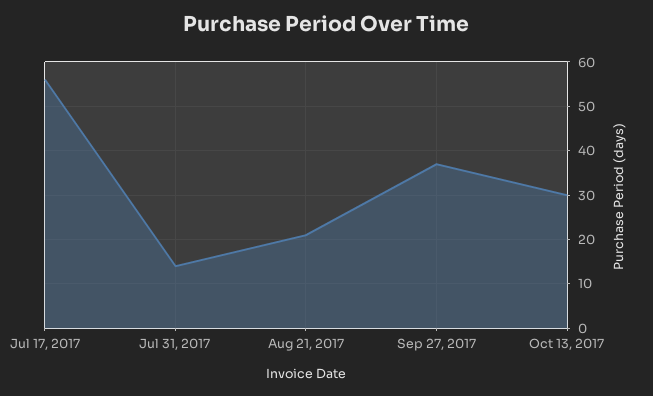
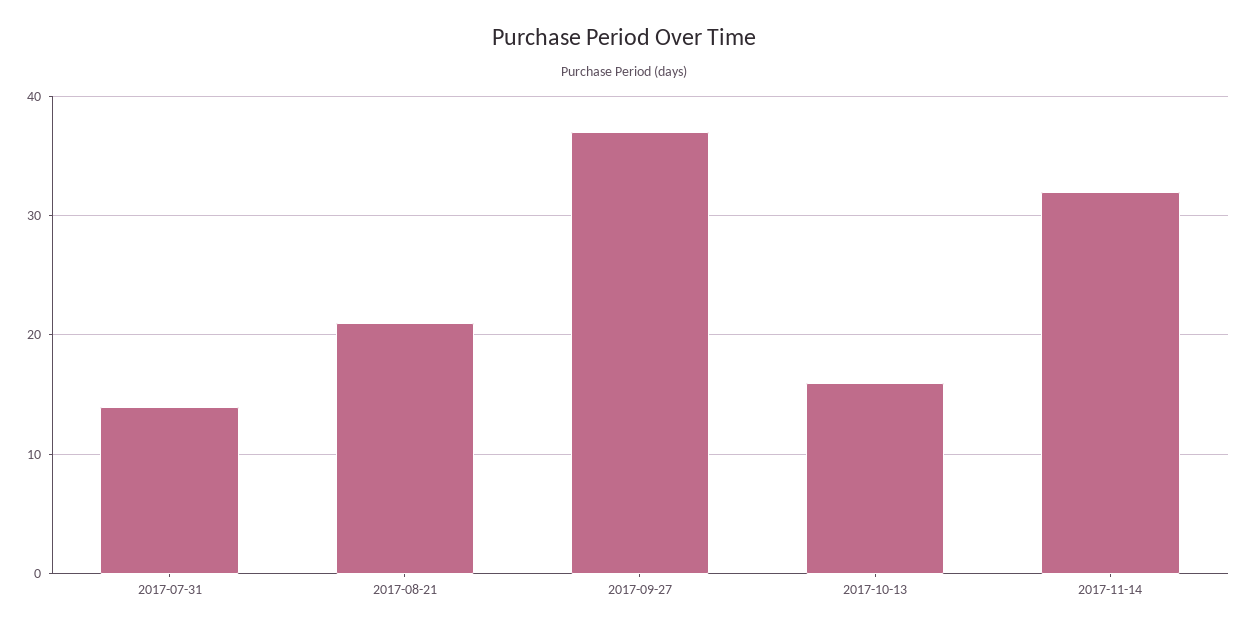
Jul 17, 2017: 55 -> none
Oct 13, 2017: 30 -> 16
2017-11-14: none -> 32

